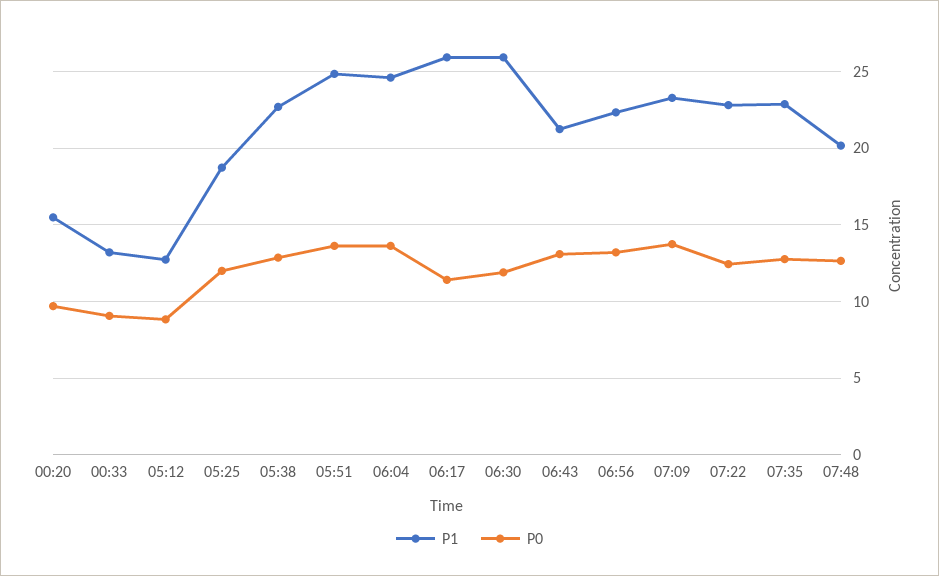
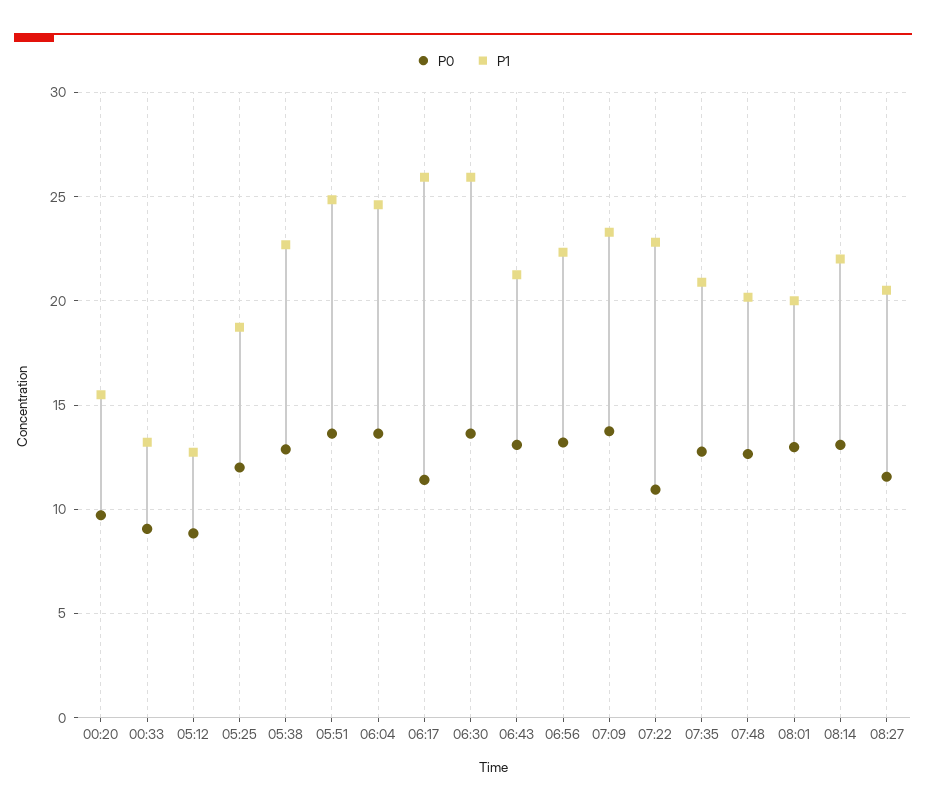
P0, 06:30: 12 -> 13.5
P0, 07:22: 12.5 -> 11
P1, 07:35: 23 -> 21
P0, 08:01: none -> 13
P1, 08:01: none -> 20
P0, 08:14: none -> 13
P1, 08:14: none -> 22
P0, 08:27: none -> 11.5
P1, 08:27: none -> 20.5

